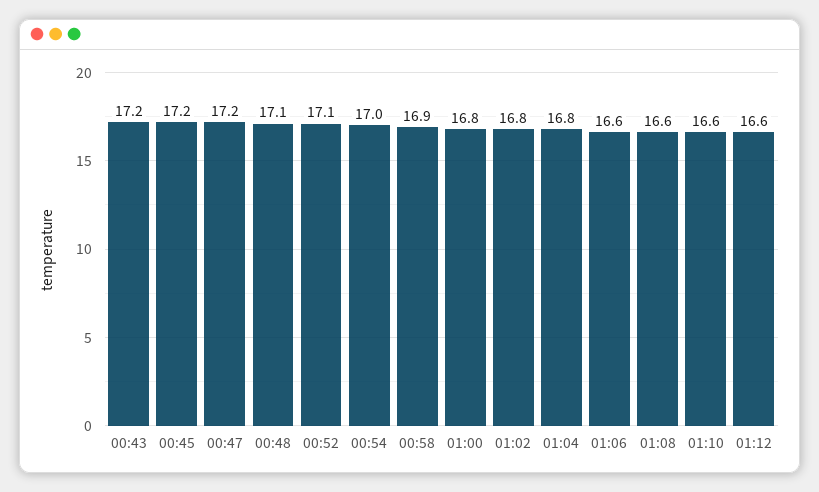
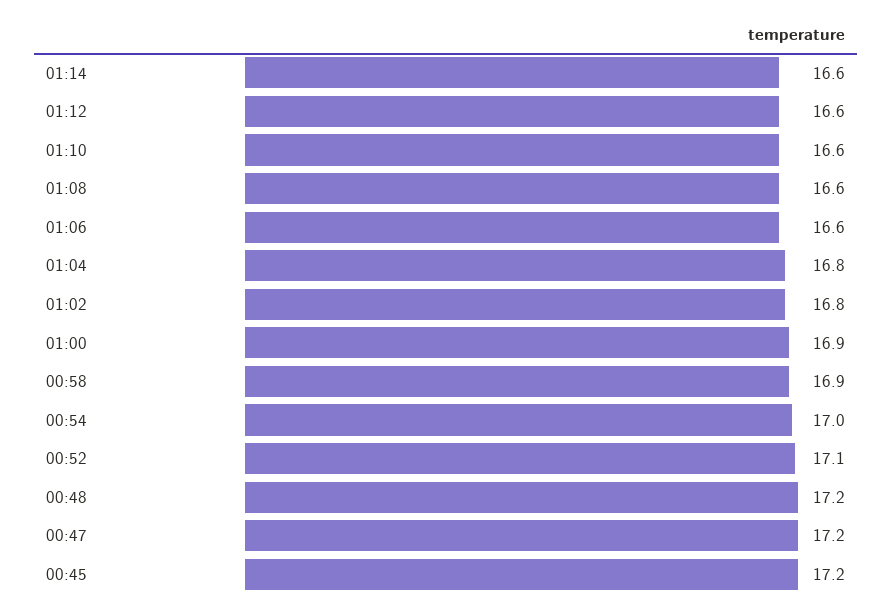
00:43: 17.2 -> none
00:48: 17.1 -> 17.2
01:00: 16.8 -> 16.9
01:14: none -> 16.6

